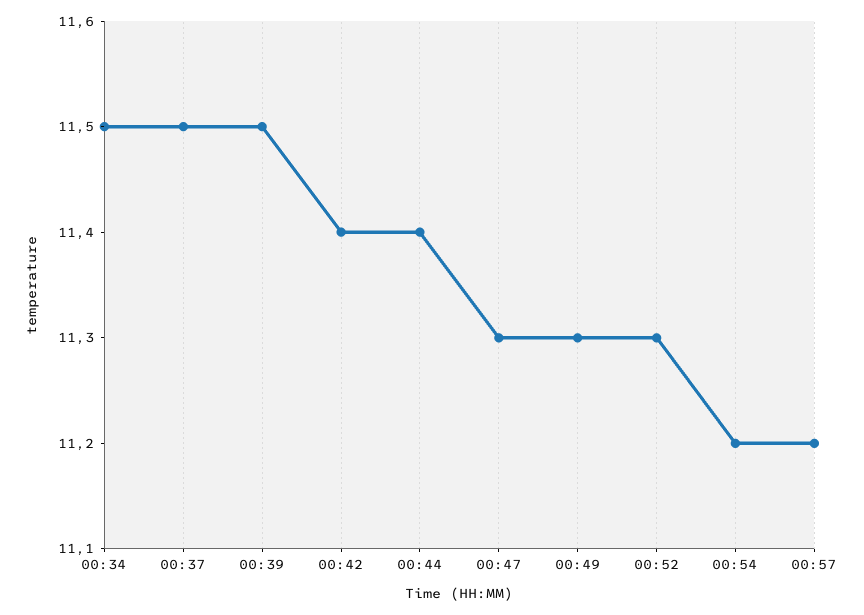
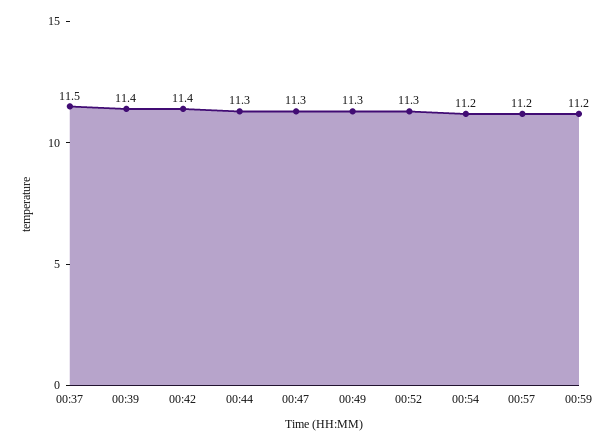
00:34: 11.5 -> none
00:39: 11.5 -> 11.4
00:44: 11.4 -> 11.3
00:59: none -> 11.2

